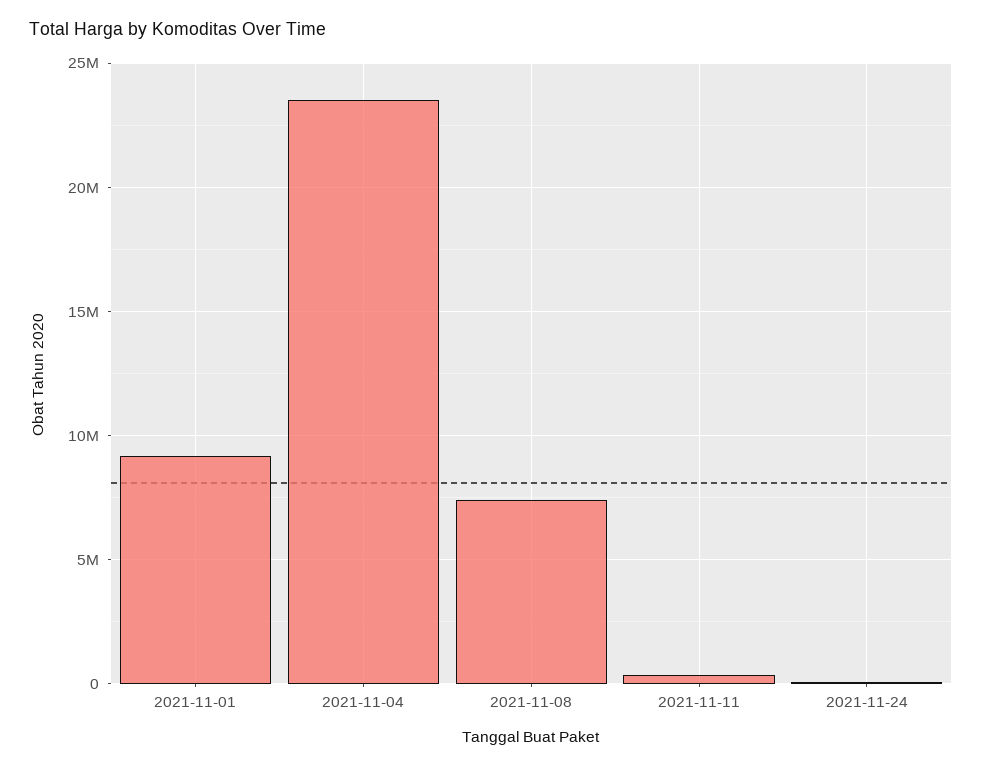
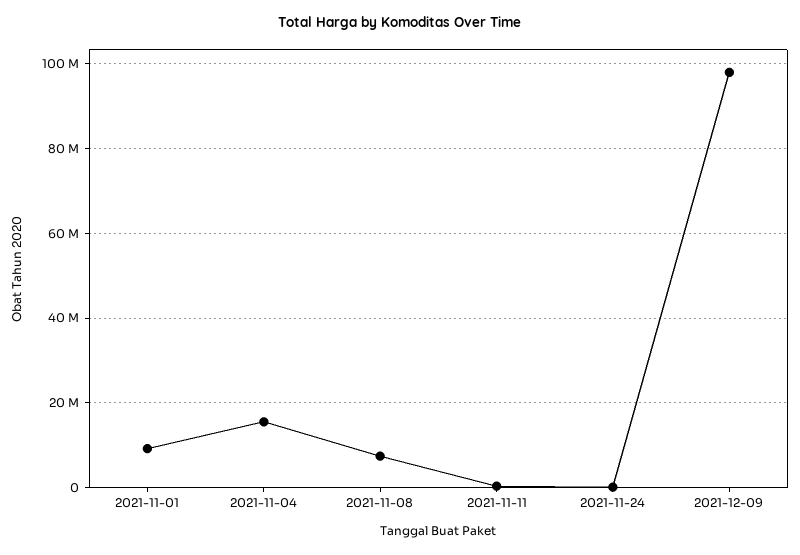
2021-11-04: 23500000 -> 16000000
2021-12-09: none -> 98000000

